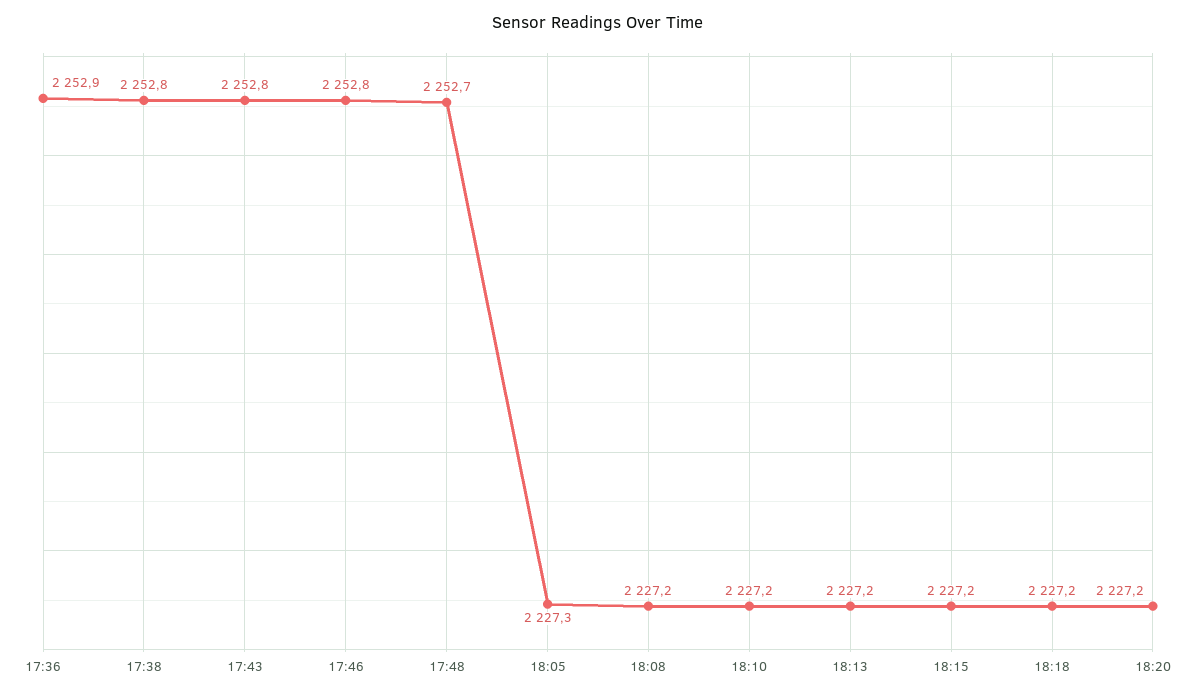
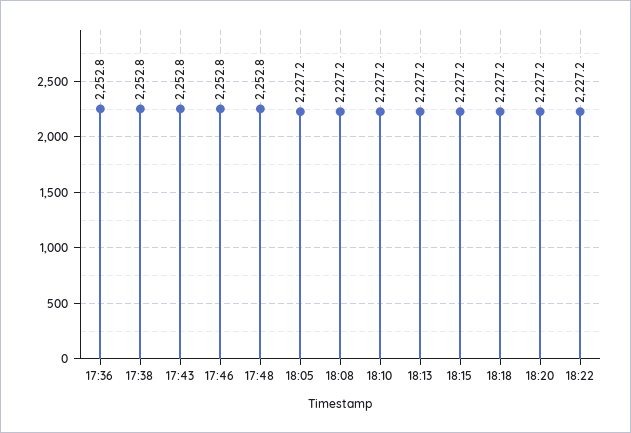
17:36: 2252.9 -> 2252.8
17:48: 2252.7 -> 2252.8
18:05: 2227.3 -> 2227.2
18:22: none -> 2227.2

